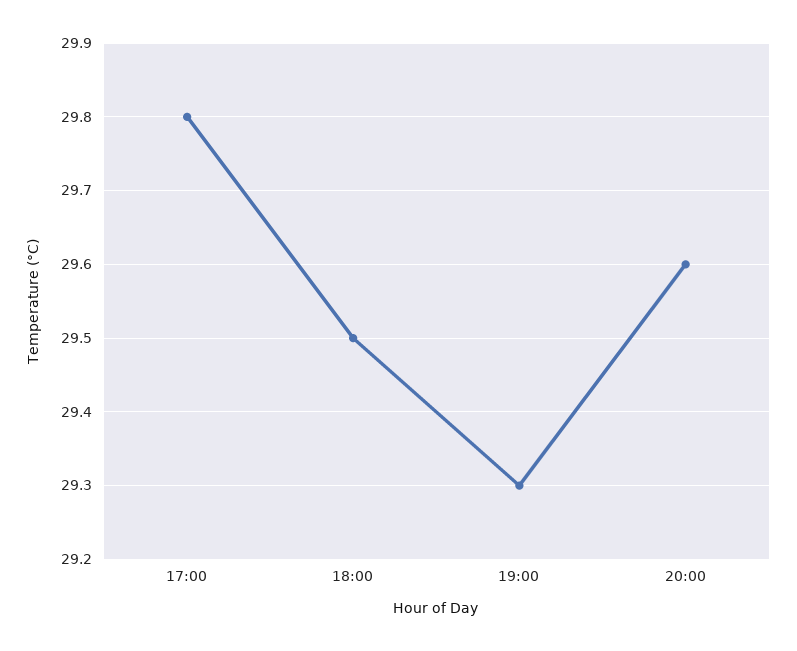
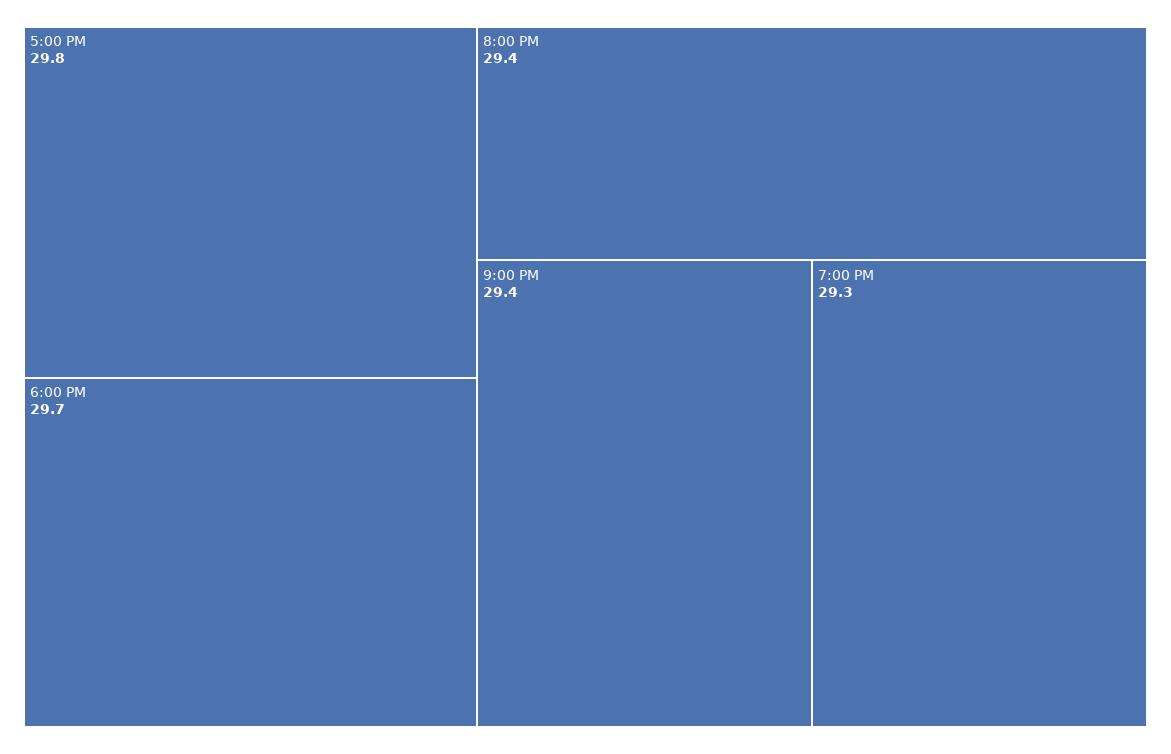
18:00: 29.5 -> 29.7
20:00: 29.6 -> 29.4
9:00 PM: none -> 29.4

